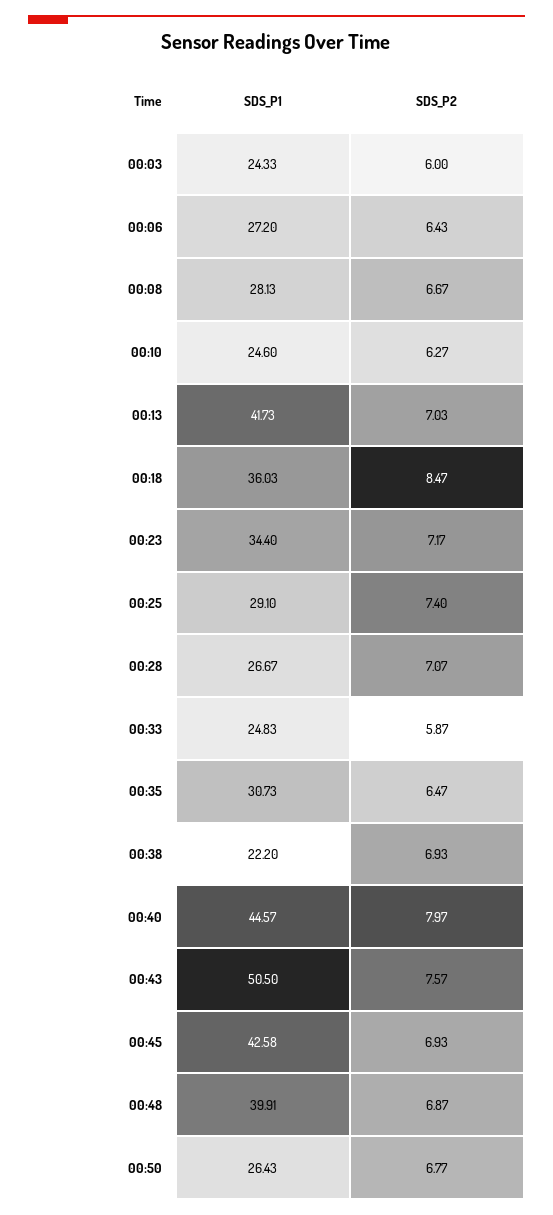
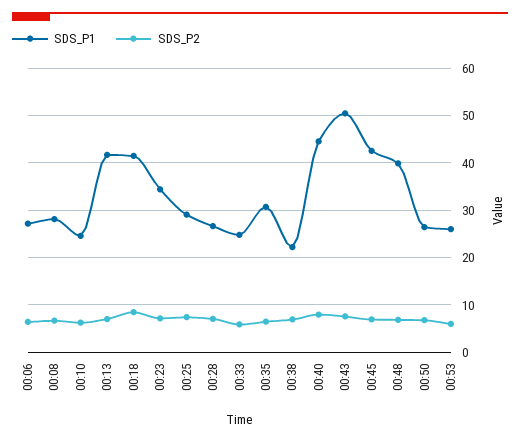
SDS_P1, 00:03: 24.33 -> none
SDS_P2, 00:03: 6 -> none
SDS_P1, 00:18: 36.03 -> 42
SDS_P1, 00:53: none -> 26
SDS_P2, 00:53: none -> 6

